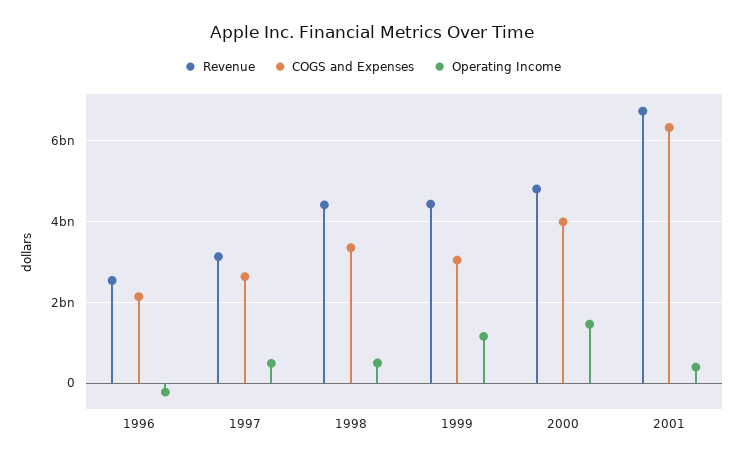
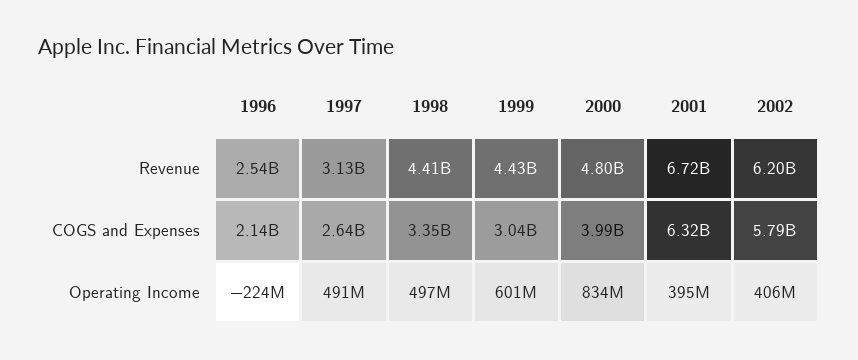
Operating Income, 1999: 1200000000 -> 601000000
Operating Income, 2000: 1400000000 -> 834000000
Revenue, 2002: none -> 6200000000
COGS and Expenses, 2002: none -> 5790000000
Operating Income, 2002: none -> 406000000

